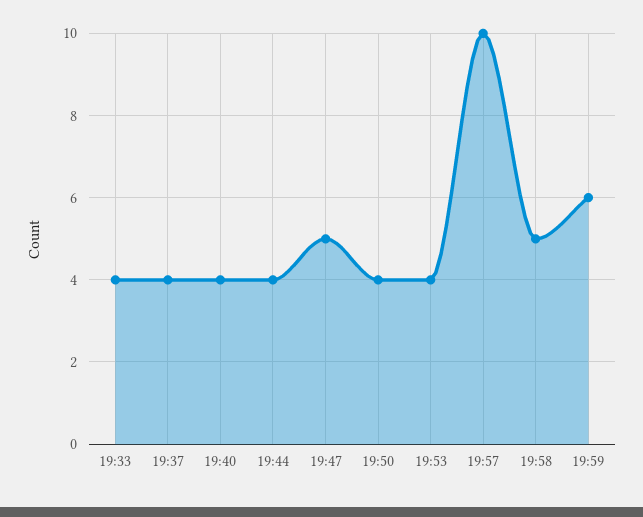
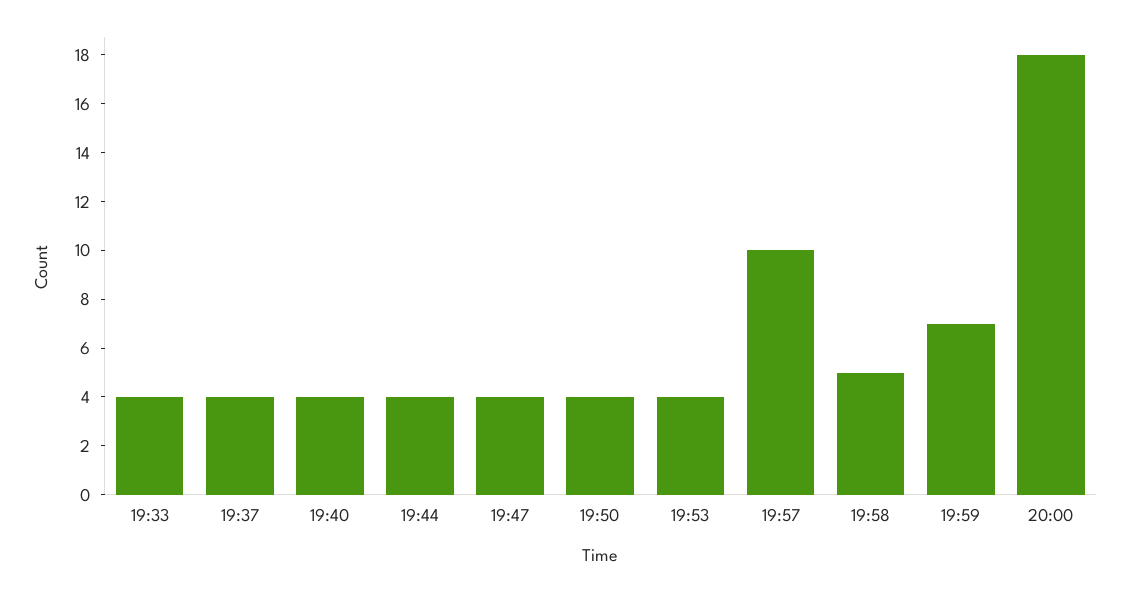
19:47: 5 -> 4
19:59: 6 -> 7
20:00: none -> 18

